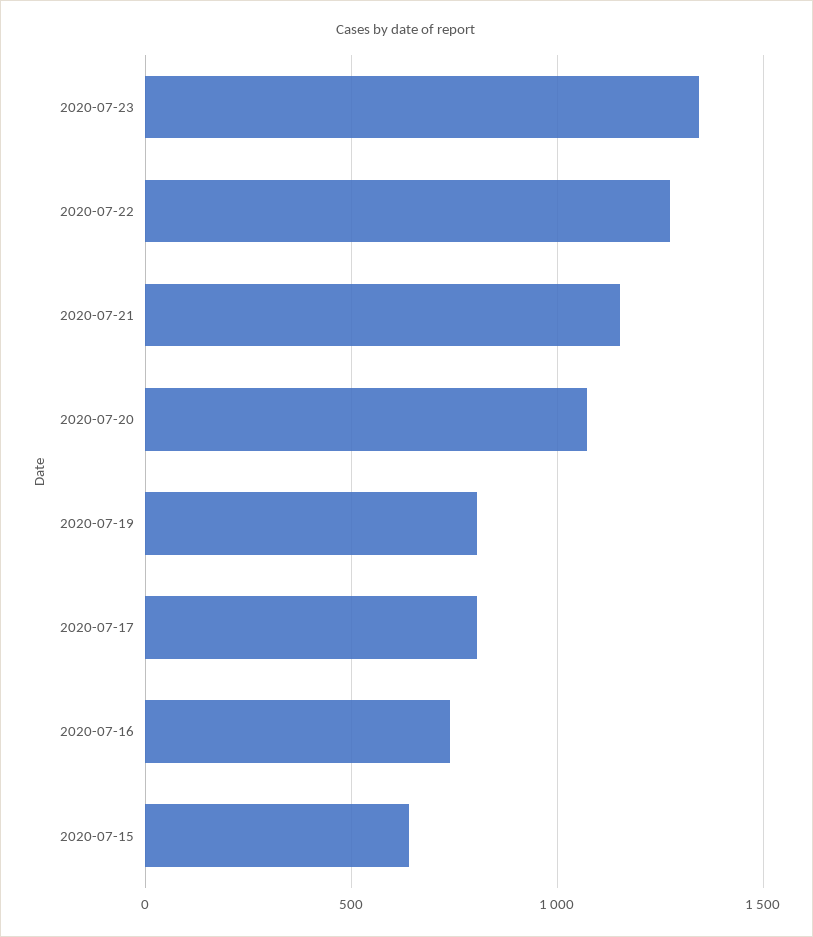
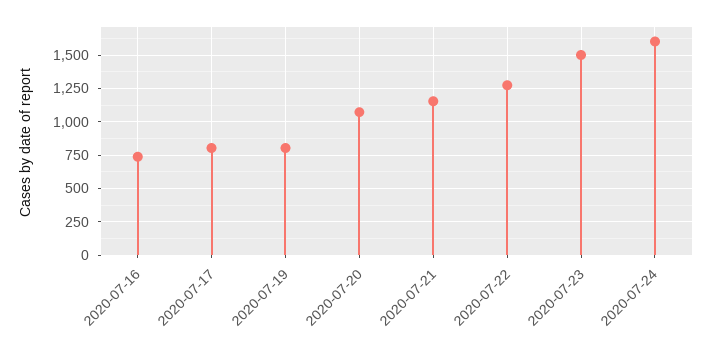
2020-07-23: 1350 -> 1500
2020-07-15: 650 -> none
2020-07-24: none -> 1600

